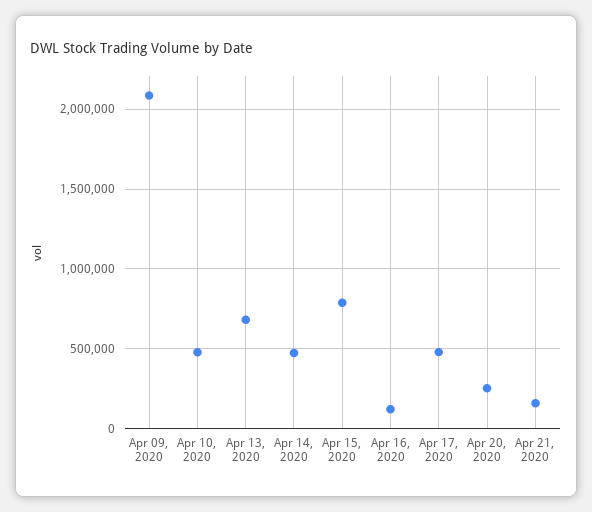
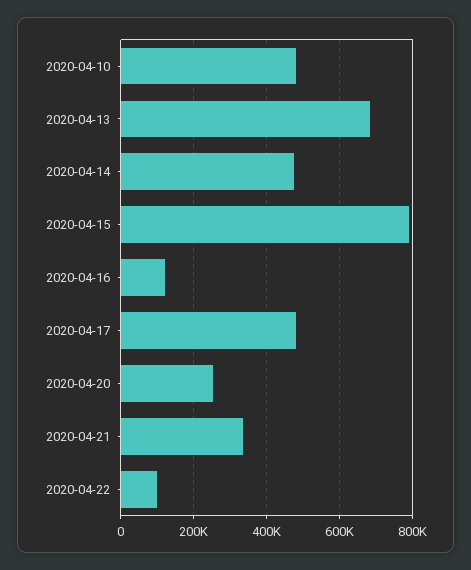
Apr 09, 2020: 2100000 -> none
Apr 21, 2020: 150000 -> 340000
2020-04-22: none -> 100000

